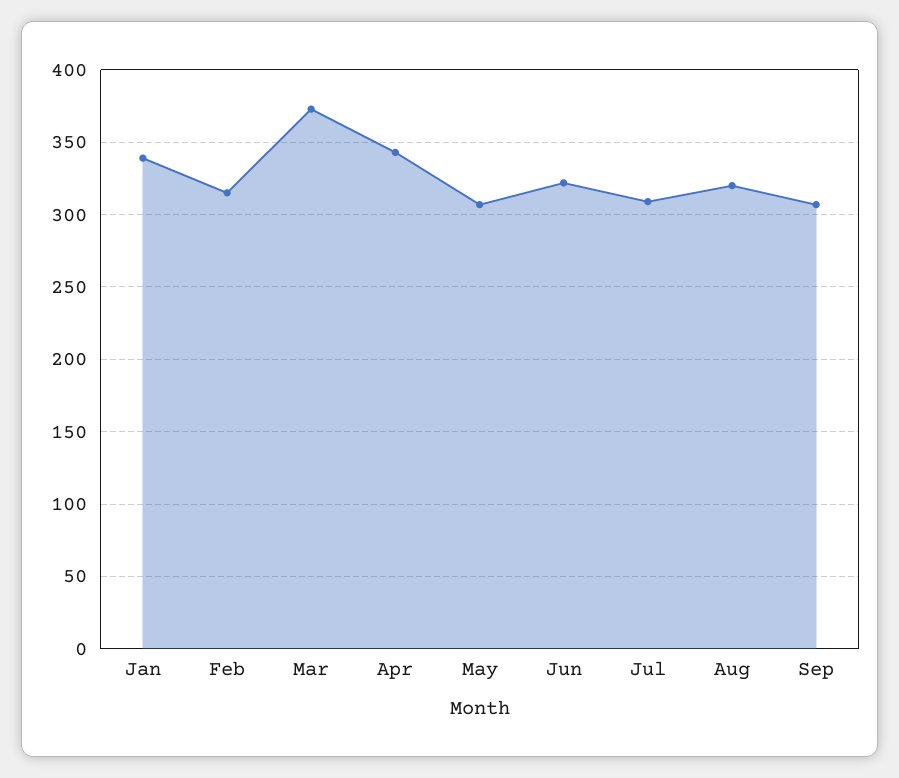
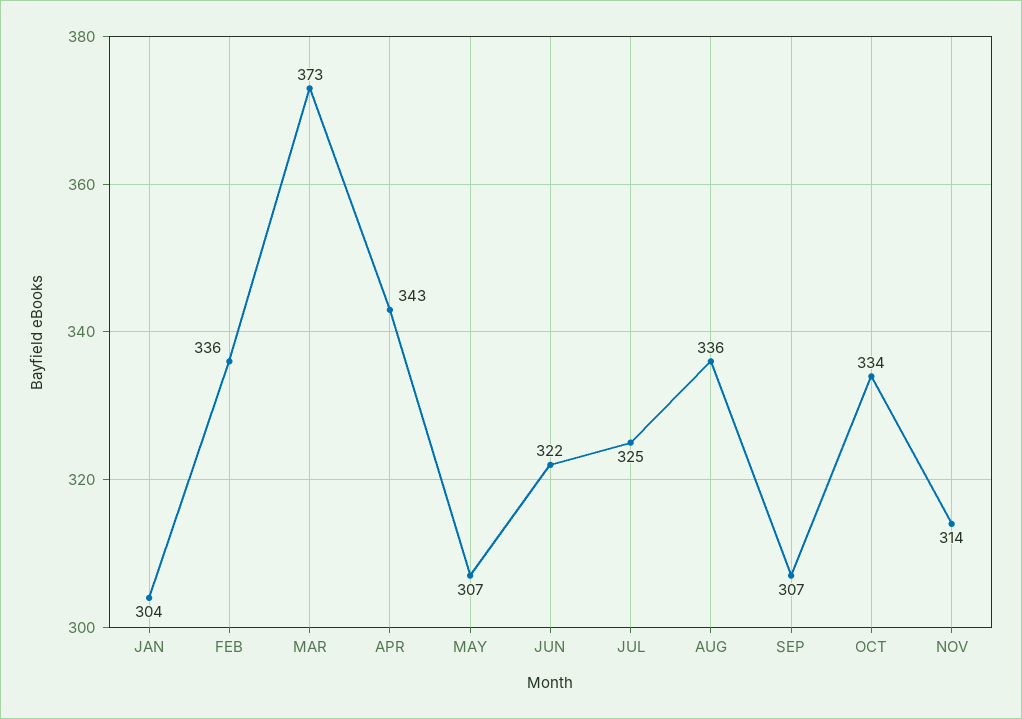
Jan: 340 -> 304
Feb: 315 -> 336
Jul: 310 -> 325
Aug: 320 -> 336
OCT: none -> 334
NOV: none -> 314

